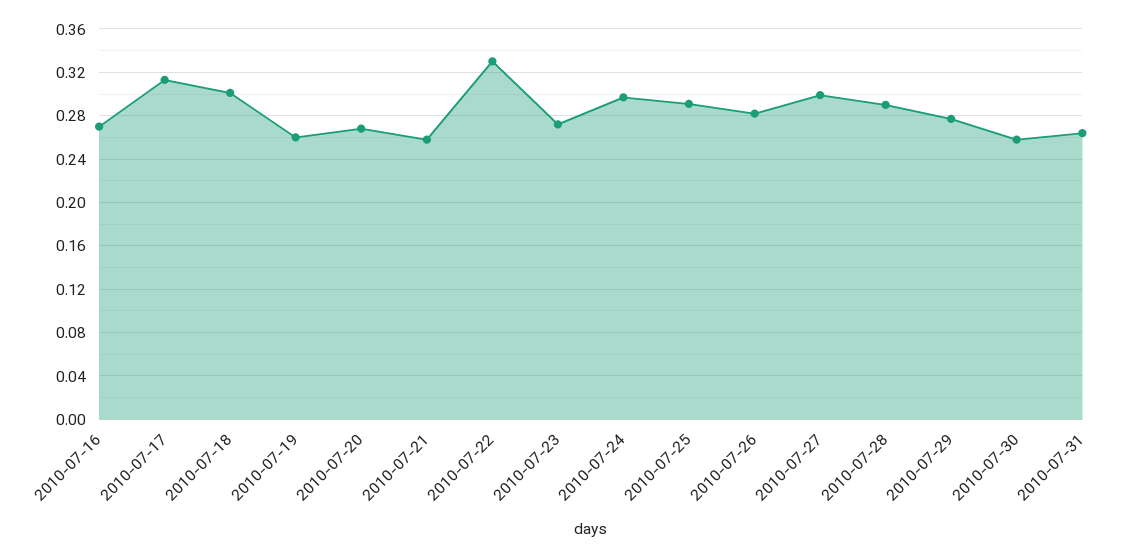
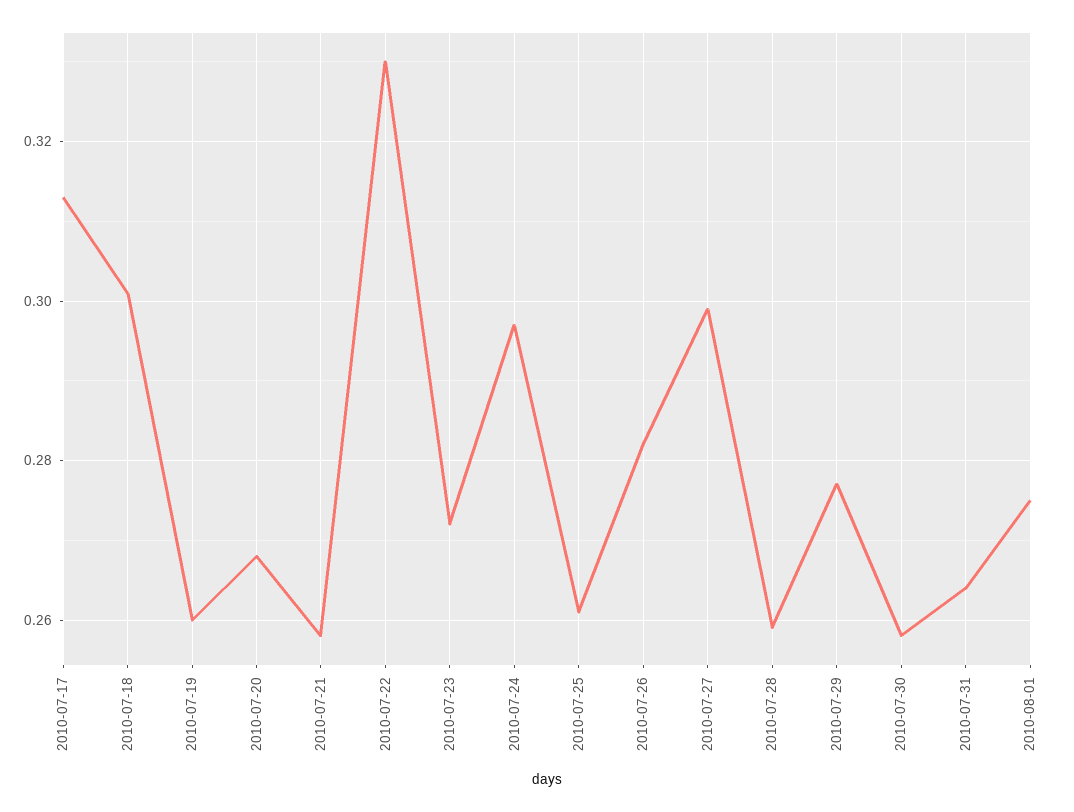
2010-07-16: 0.27 -> none
2010-07-25: 0.29 -> 0.26
2010-07-28: 0.29 -> 0.26
2010-08-01: none -> 0.275

